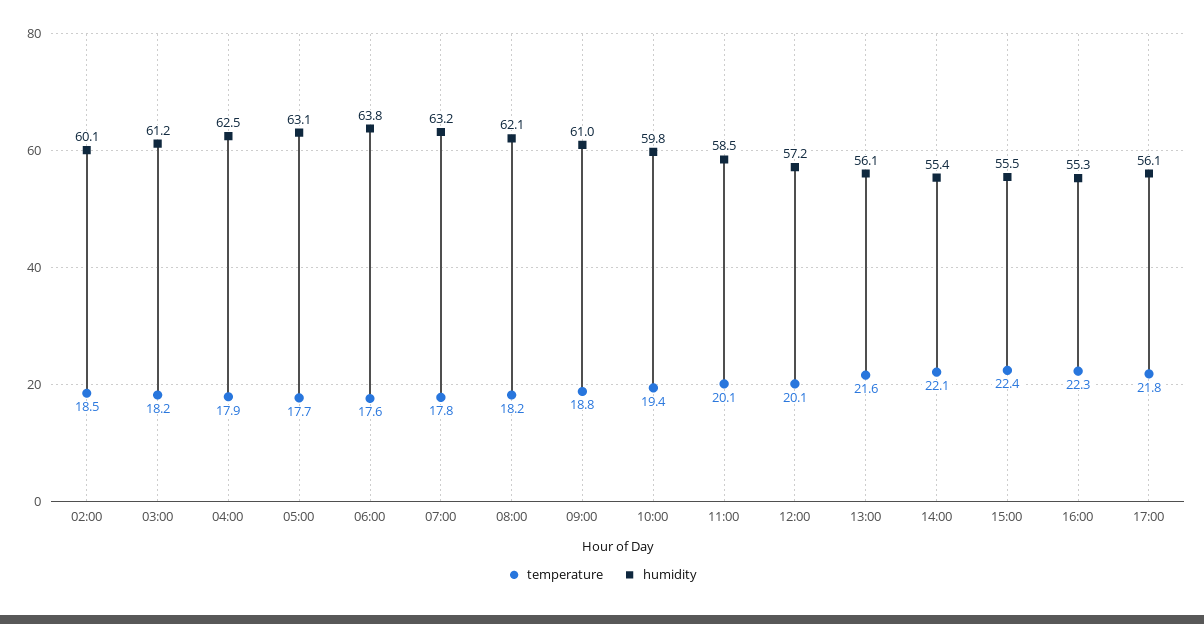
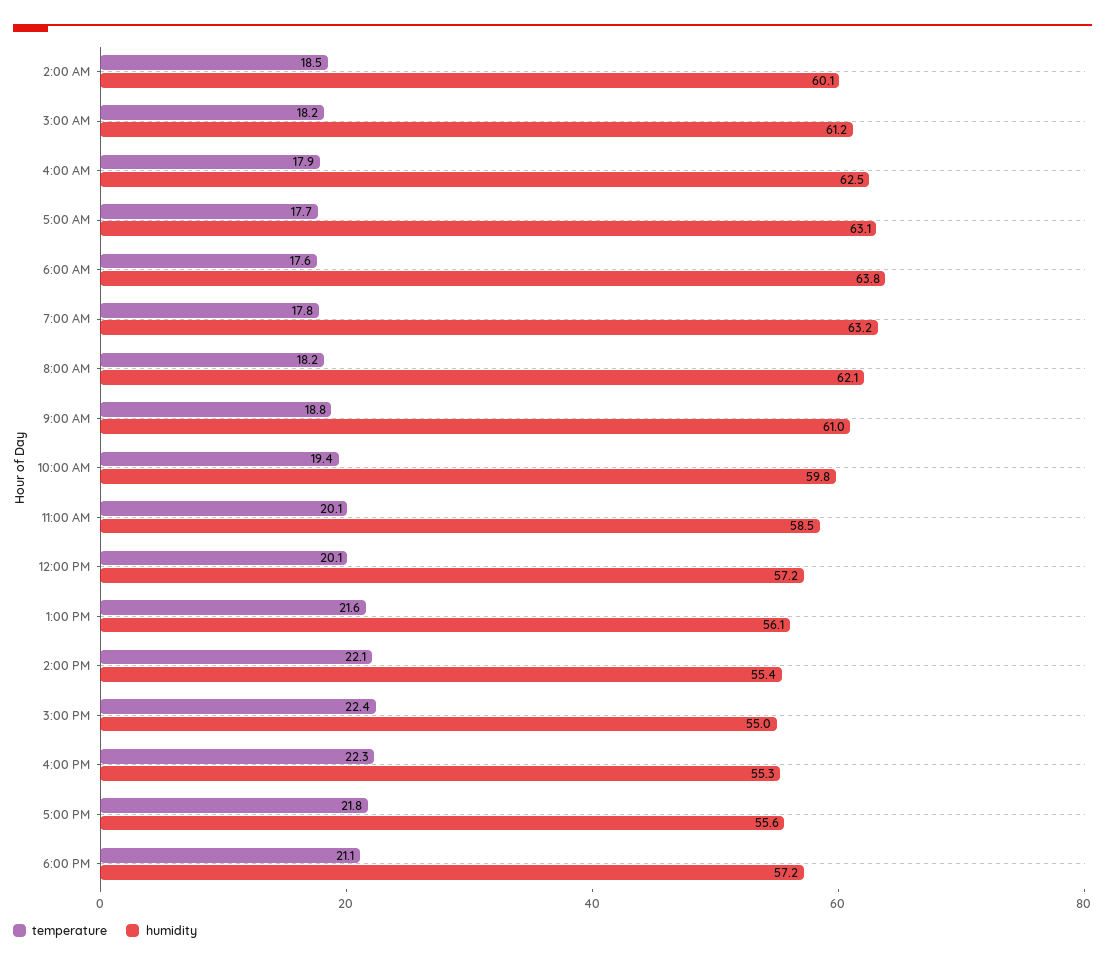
humidity, 15:00: 55.5 -> 55
humidity, 17:00: 56.1 -> 55.6
temperature, 6:00 PM: none -> 21.1
humidity, 6:00 PM: none -> 57.2

